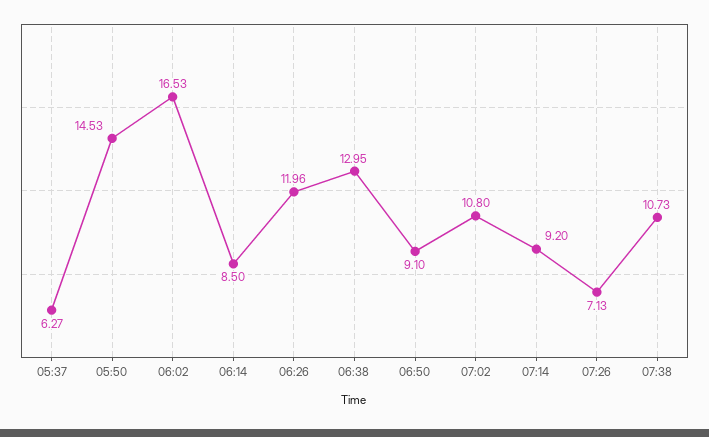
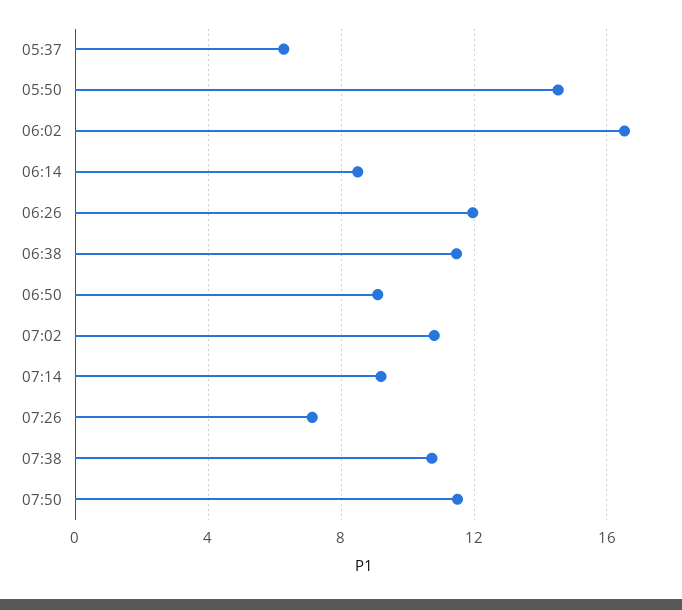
06:38: 12.95 -> 11.5
07:50: none -> 11.5

